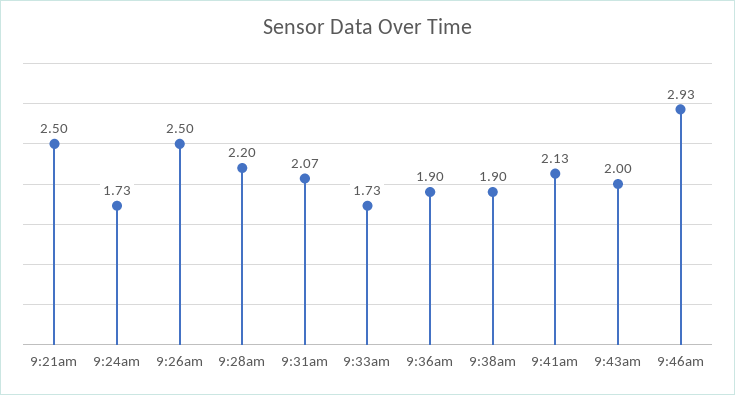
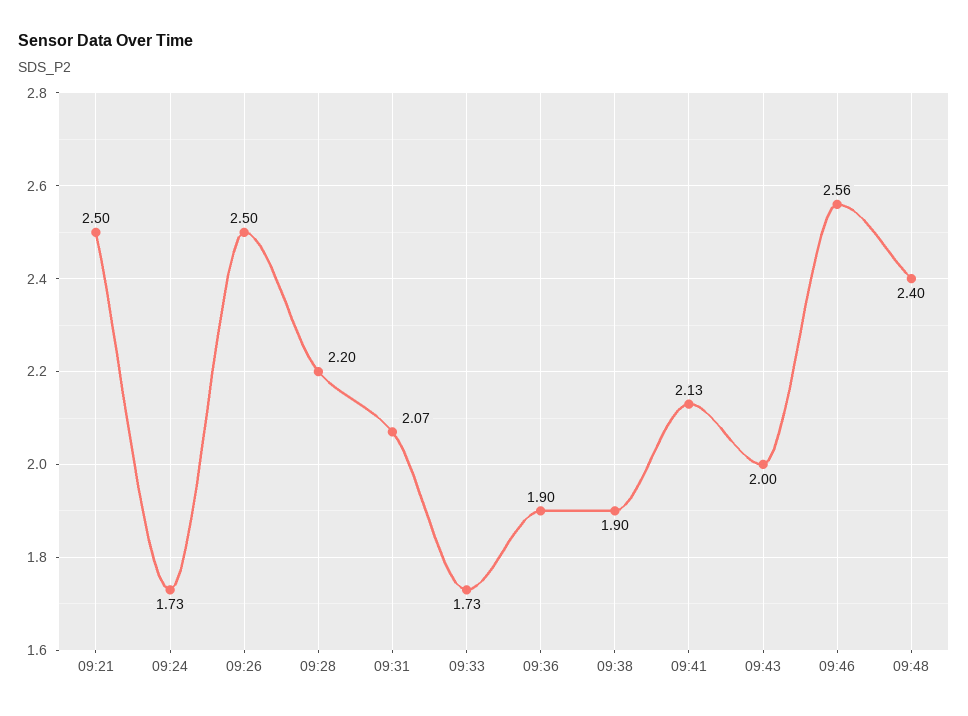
9:46am: 2.93 -> 2.56
09:48: none -> 2.4

